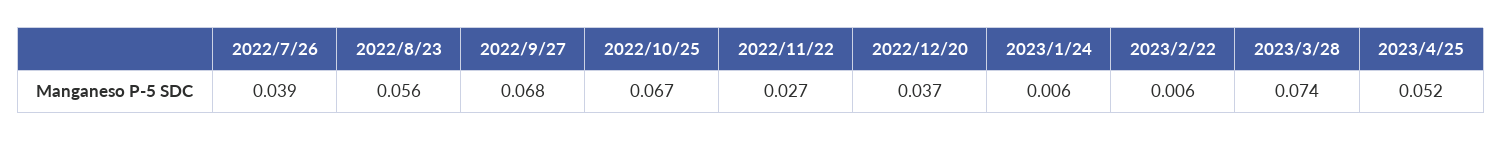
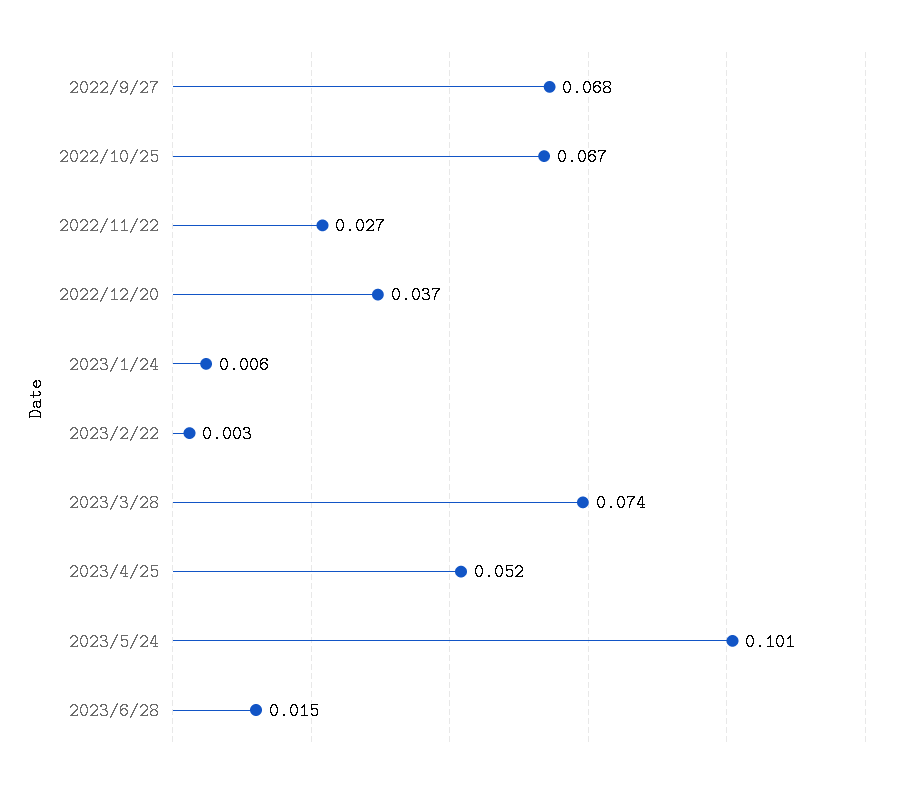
2022/7/26: 0.039 -> none
2022/8/23: 0.056 -> none
2023/2/22: 0.006 -> 0.003
2023/5/24: none -> 0.101
2023/6/28: none -> 0.015

